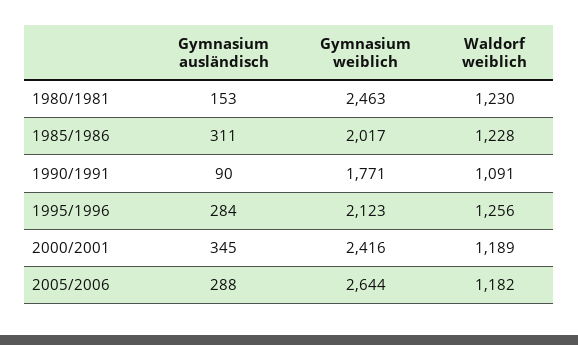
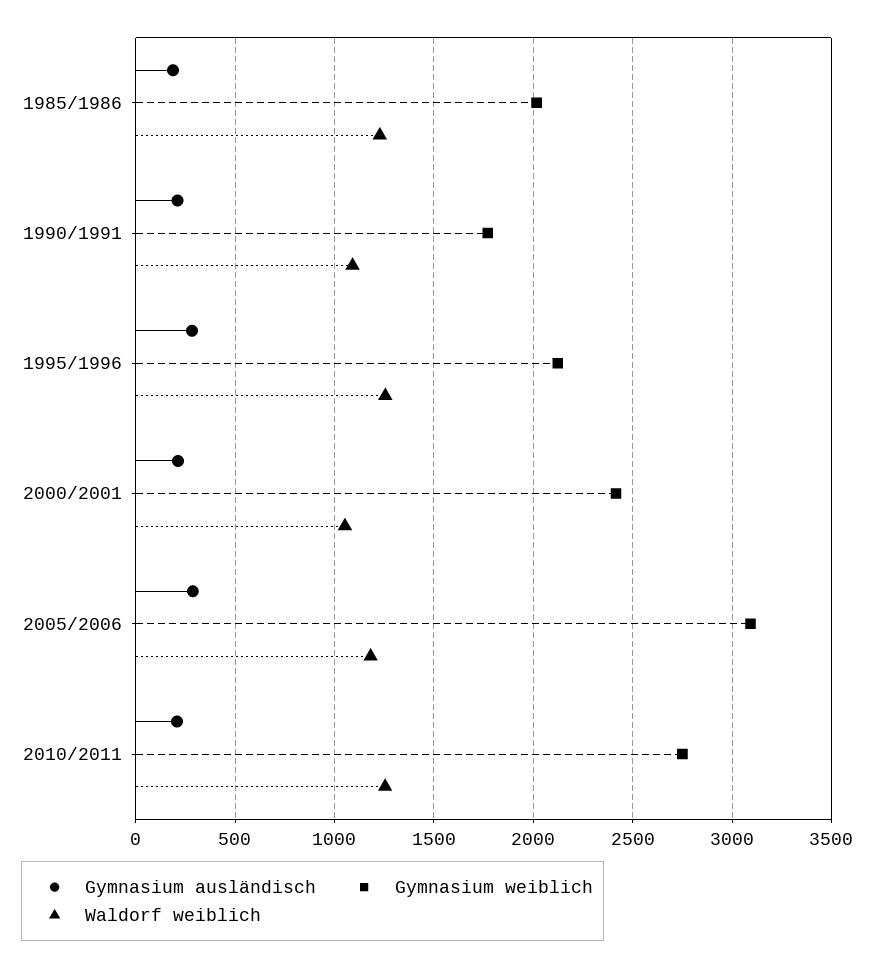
Gymnasium ausländisch, 1980/1981: 153 -> none
Gymnasium weiblich, 1980/1981: 2463 -> none
Waldorf weiblich, 1980/1981: 1230 -> none
Gymnasium ausländisch, 1985/1986: 311 -> 200
Gymnasium ausländisch, 1990/1991: 90 -> 200
Gymnasium ausländisch, 2000/2001: 345 -> 200
Waldorf weiblich, 2000/2001: 1189 -> 1050
Gymnasium weiblich, 2005/2006: 2644 -> 3100
Gymnasium ausländisch, 2010/2011: none -> 200
Gymnasium weiblich, 2010/2011: none -> 2750
Waldorf weiblich, 2010/2011: none -> 1250

